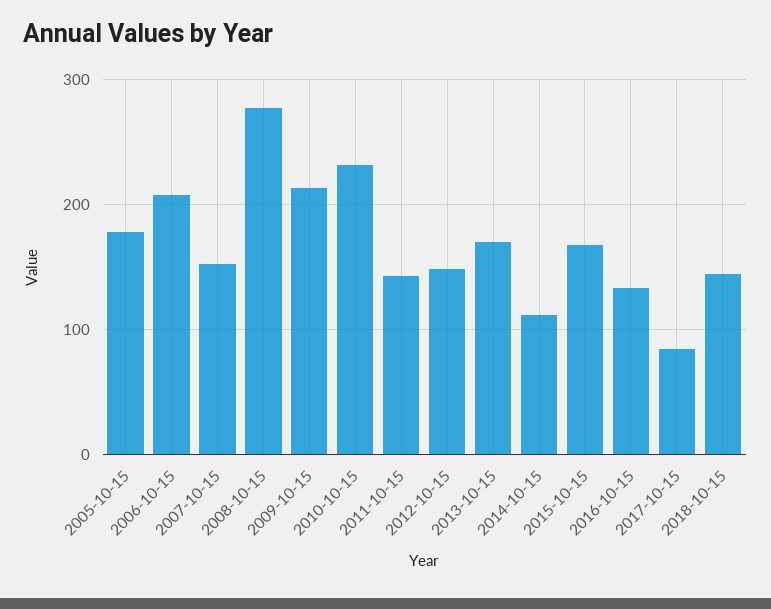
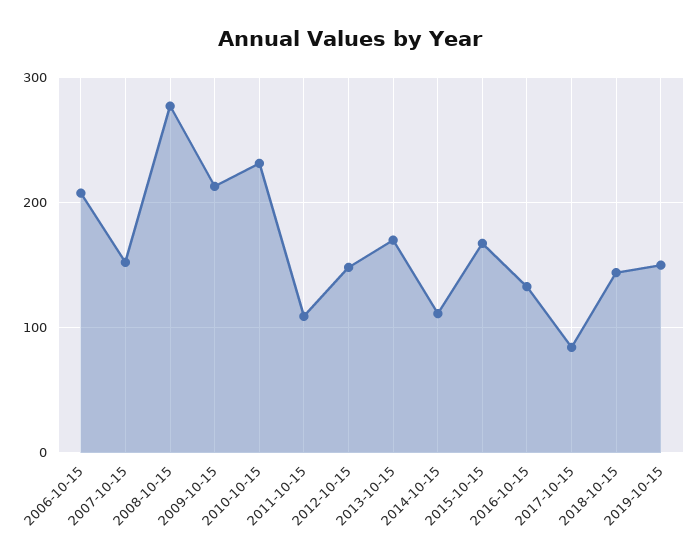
2005-10-15: 180 -> none
2011-10-15: 140 -> 110
2019-10-15: none -> 150

